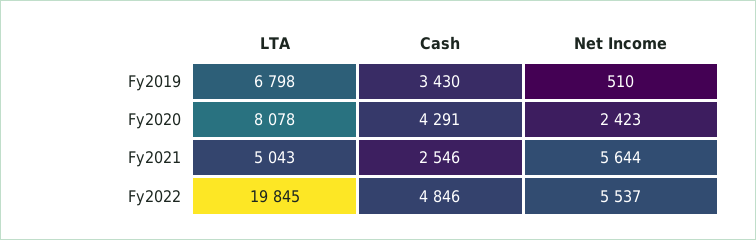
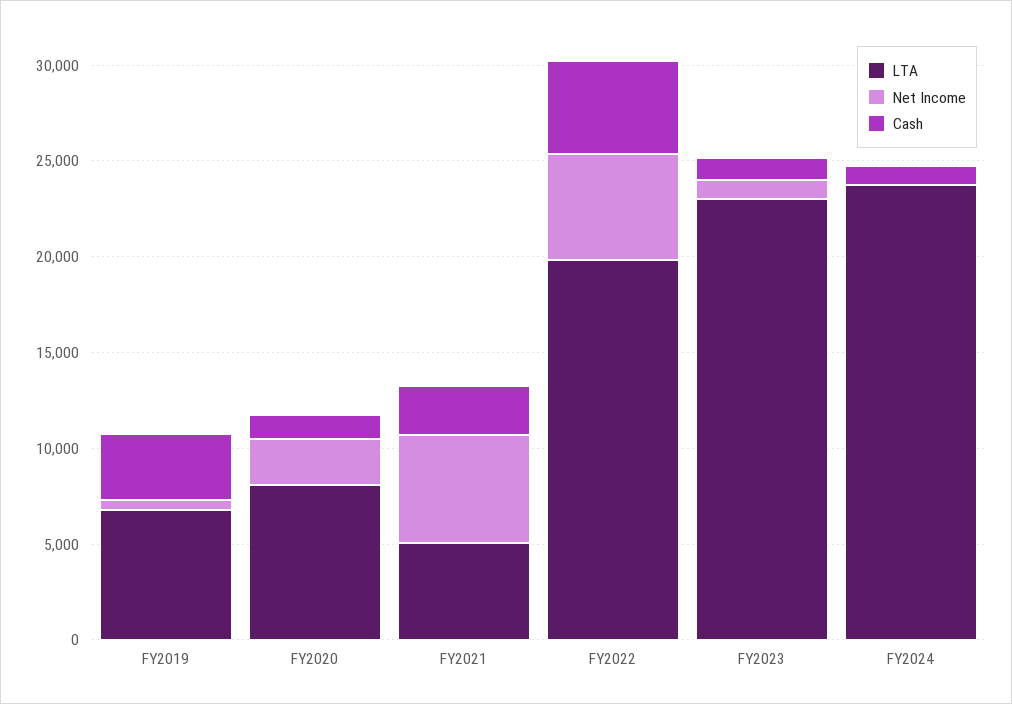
Cash, Fy2020: 4291 -> 1000
LTA, FY2023: none -> 23000
Net Income, FY2023: none -> 1000
Cash, FY2023: none -> 1000
LTA, FY2024: none -> 24000
Net Income, FY2024: none -> 0
Cash, FY2024: none -> 1000

